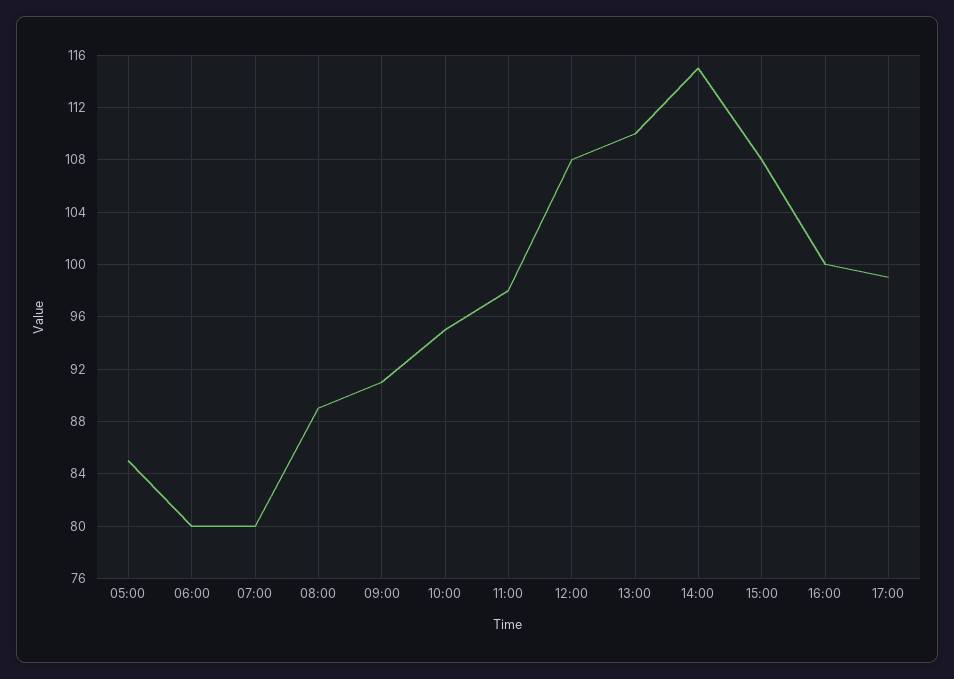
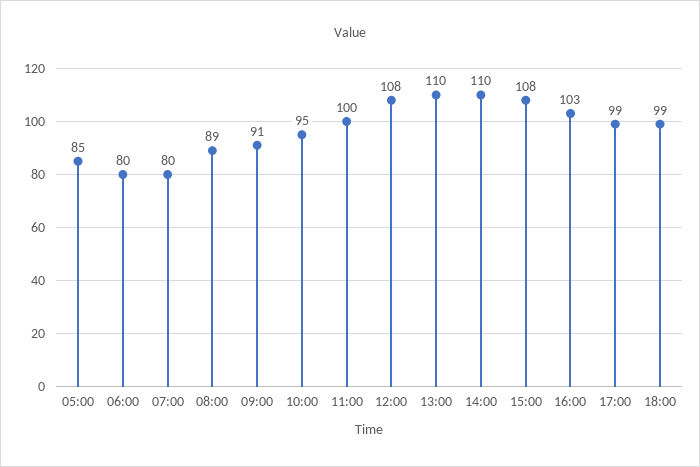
11:00: 98 -> 100
14:00: 115 -> 110
16:00: 100 -> 103
18:00: none -> 99

